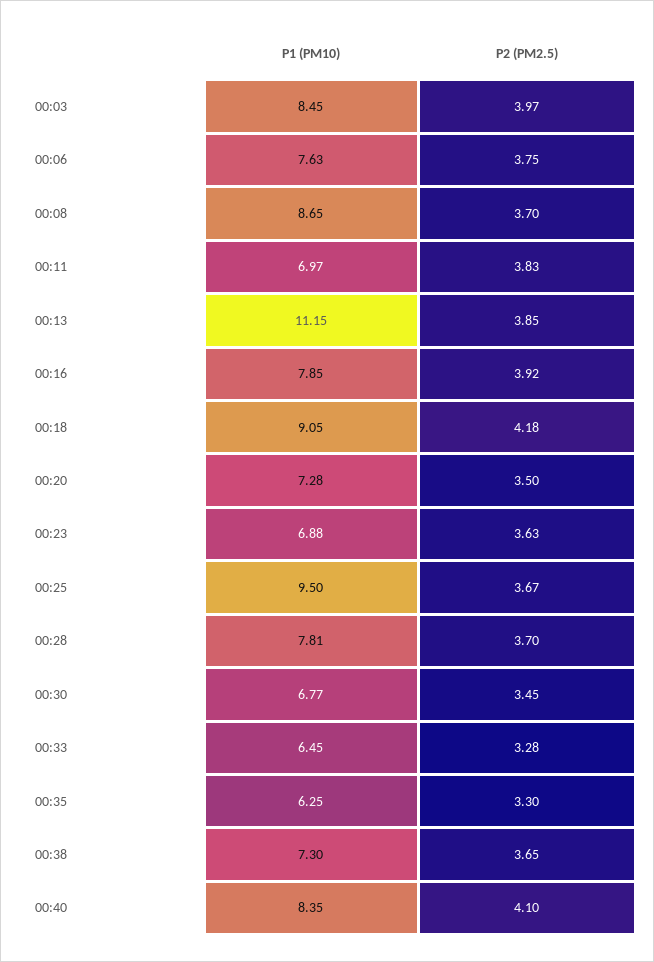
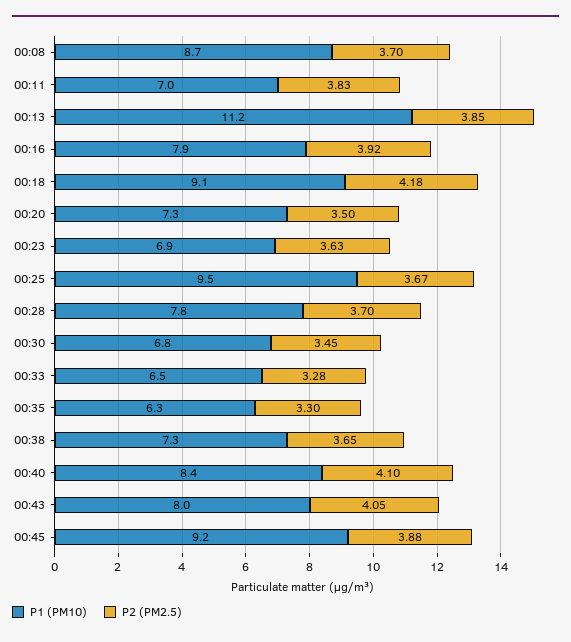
P1 (PM10), 00:03: 8.45 -> none
P2 (PM2.5), 00:03: 3.97 -> none
P1 (PM10), 00:06: 7.63 -> none
P2 (PM2.5), 00:06: 3.75 -> none
P1 (PM10), 00:43: none -> 8
P2 (PM2.5), 00:43: none -> 4.05
P1 (PM10), 00:45: none -> 9.2
P2 (PM2.5), 00:45: none -> 3.88

